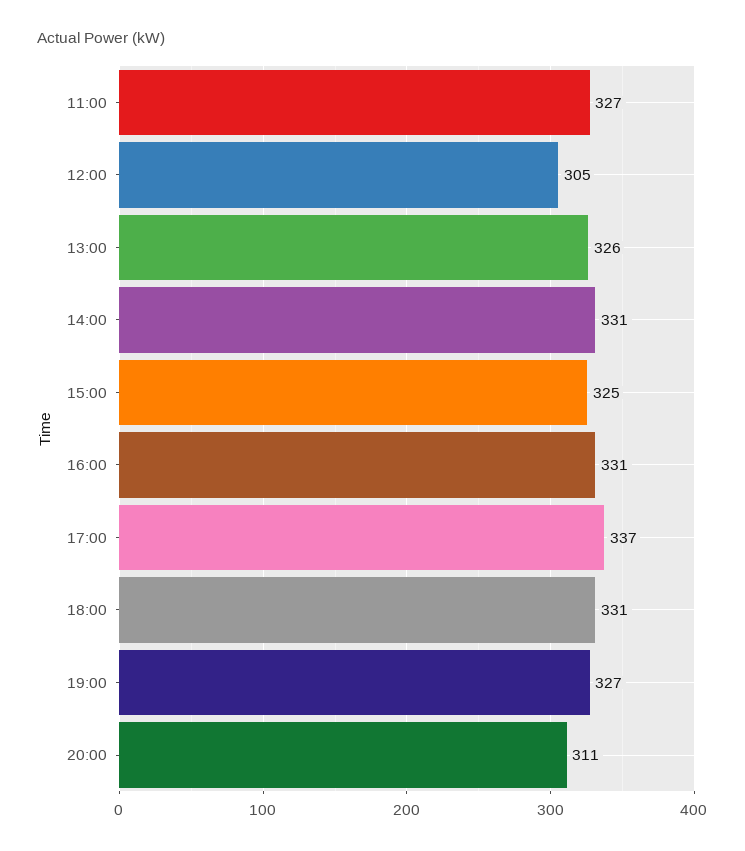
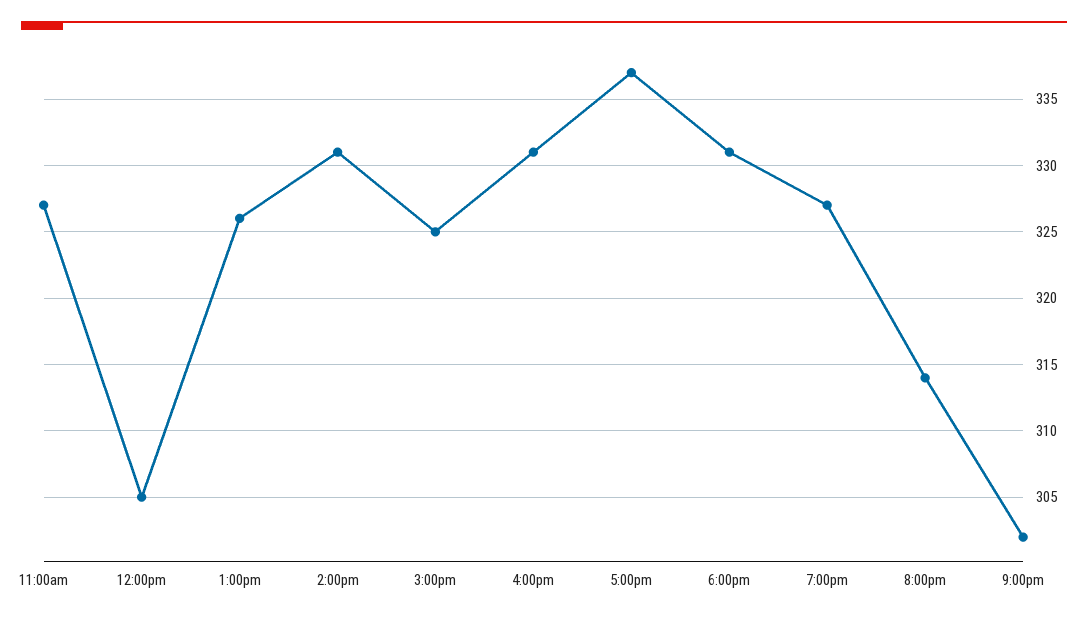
20:00: 311 -> 314
9:00pm: none -> 302

